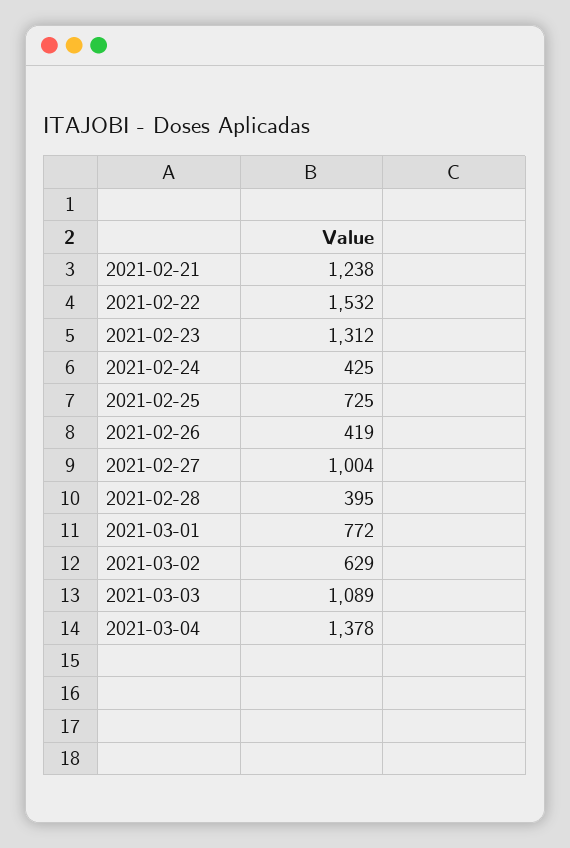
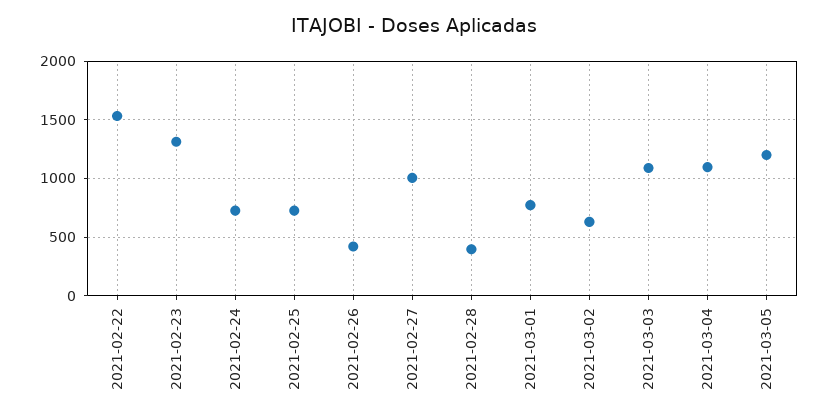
2021-02-21: 1238 -> none
2021-02-24: 425 -> 700
2021-03-04: 1378 -> 1100
2021-03-05: none -> 1200

